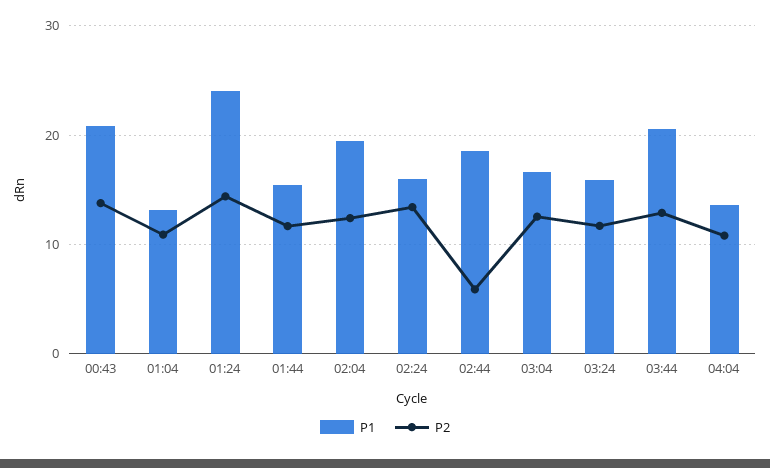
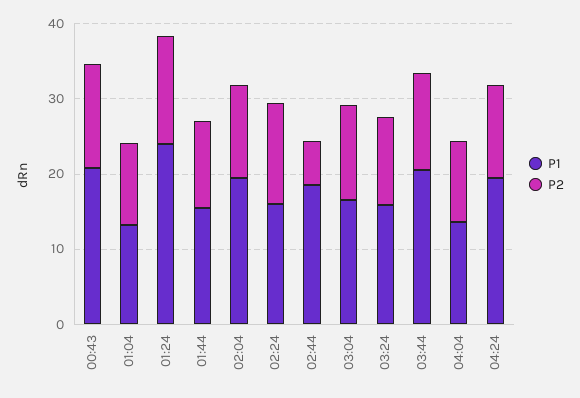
P1, 04:24: none -> 20
P2, 04:24: none -> 12

